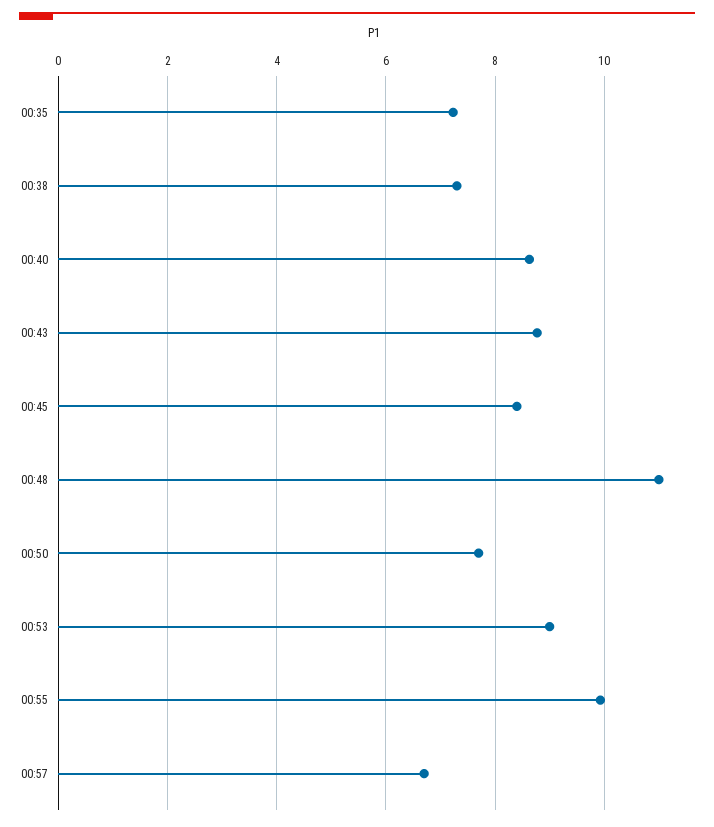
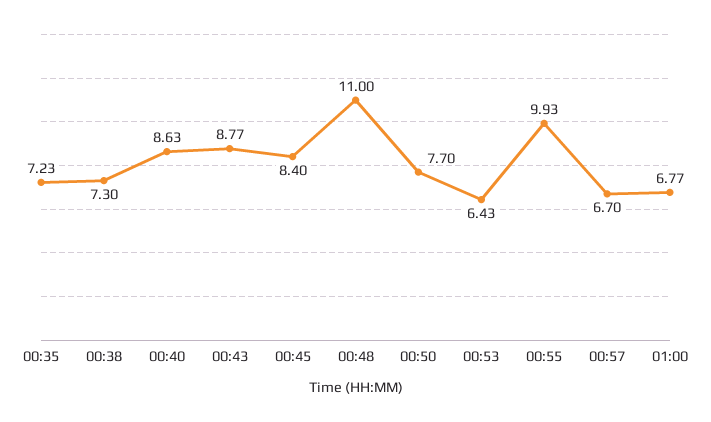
00:53: 9 -> 6.43
01:00: none -> 6.77

